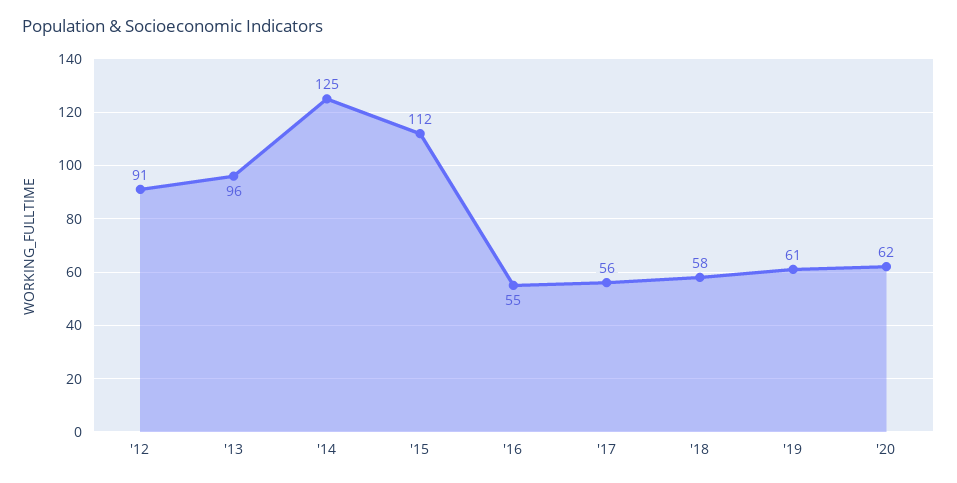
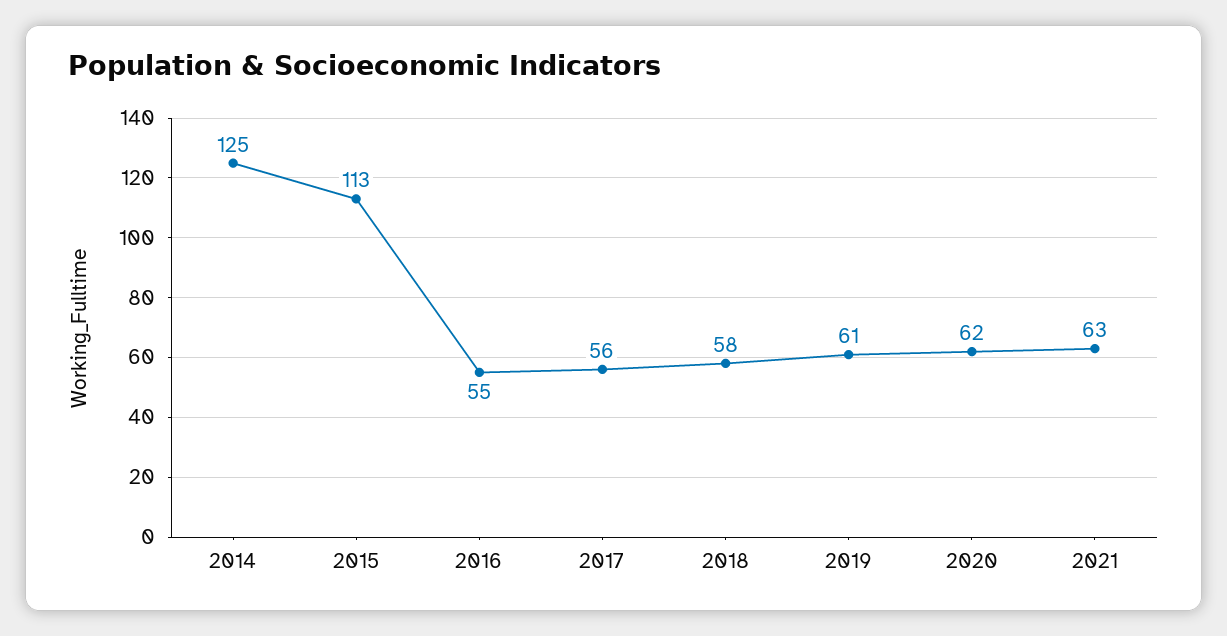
'12: 91 -> none
'13: 96 -> none
'15: 112 -> 113
2021: none -> 63

